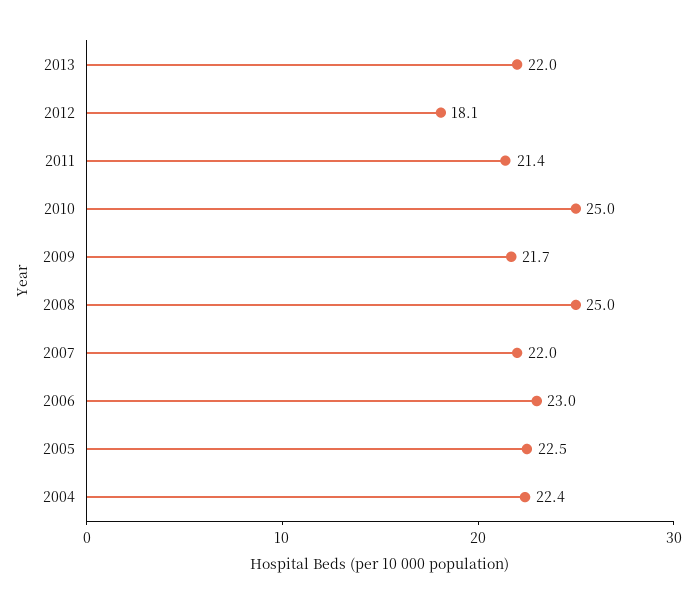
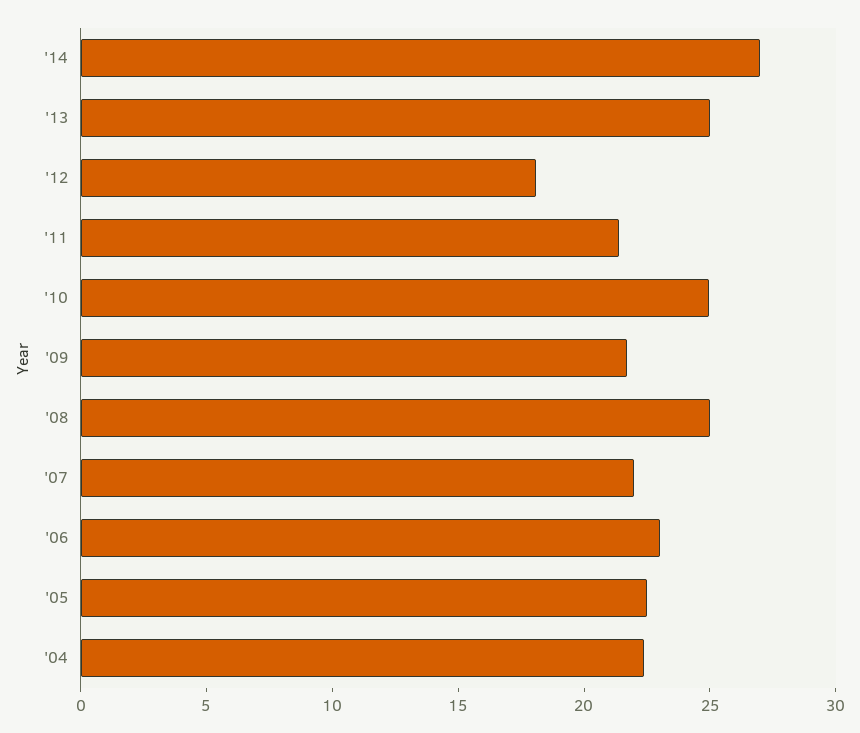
2013: 22 -> 25
'14: none -> 27

